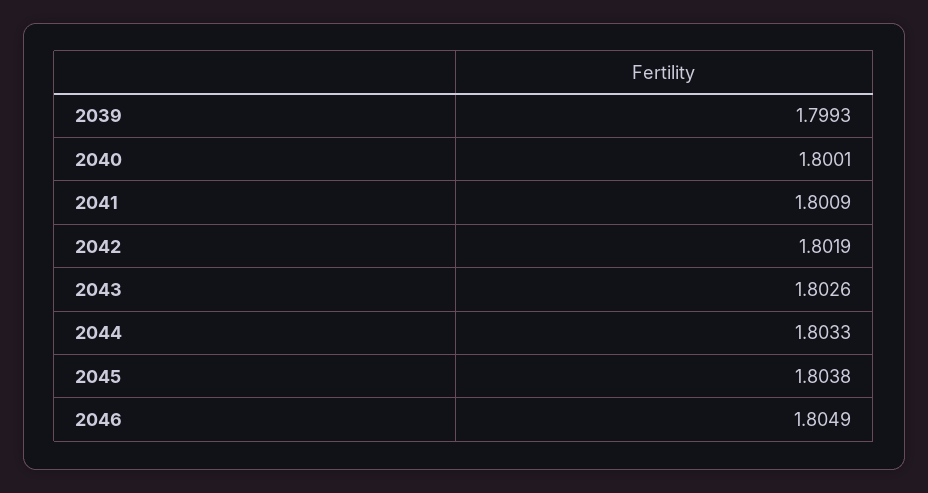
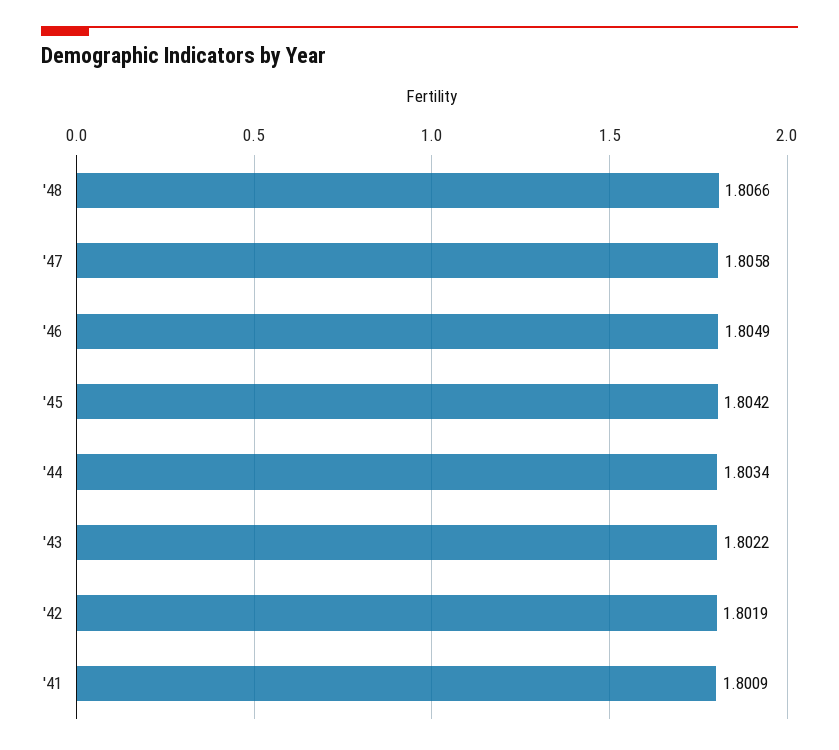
2039: 1.7993 -> none
2040: 1.8001 -> none
2043: 1.8026 -> 1.8022
2044: 1.8033 -> 1.8034
2045: 1.8038 -> 1.8042
'48: none -> 1.8066
'47: none -> 1.8058

